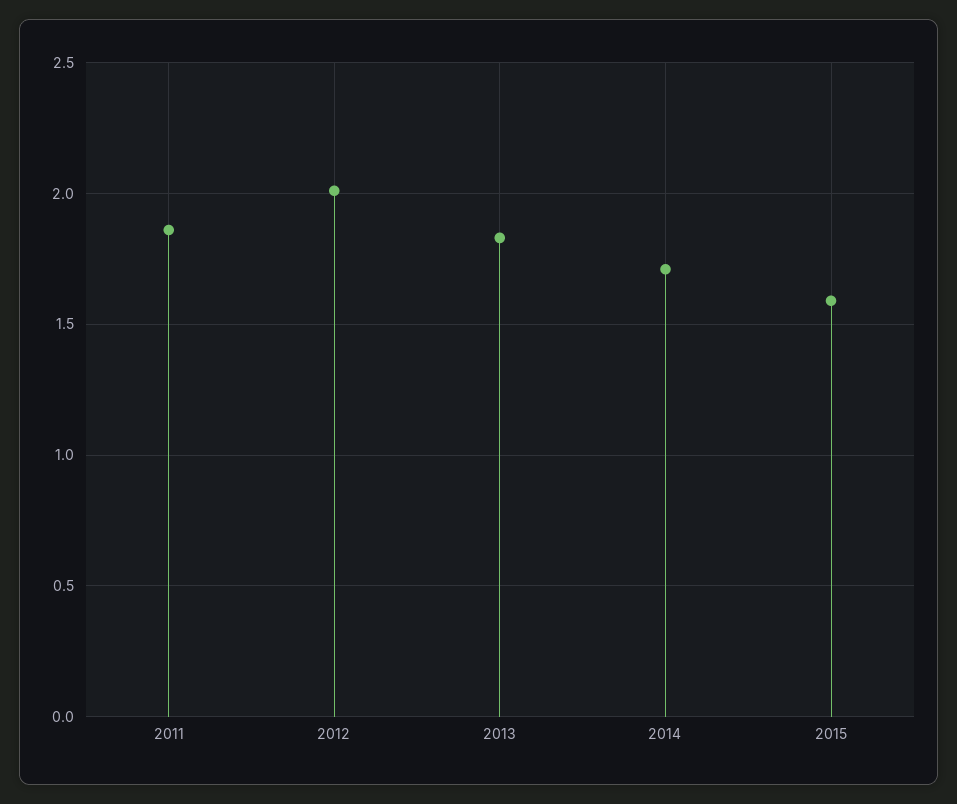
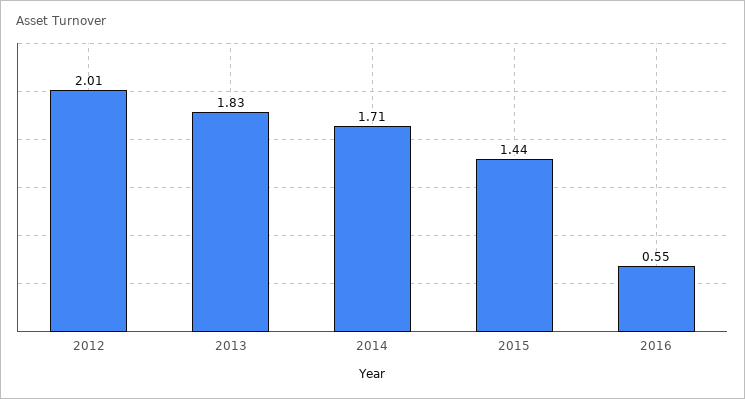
2011: 1.85 -> none
2015: 1.6 -> 1.44
2016: none -> 0.55

